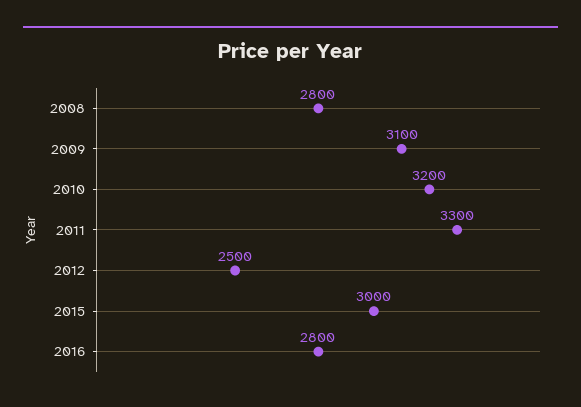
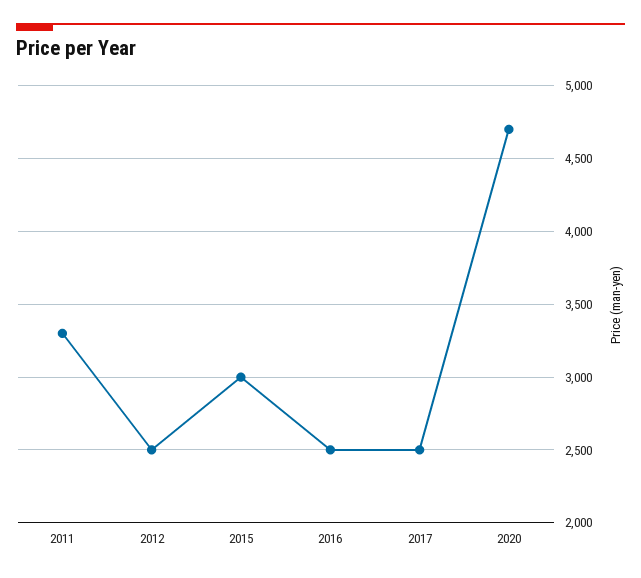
2008: 2800 -> none
2009: 3100 -> none
2010: 3200 -> none
2016: 2800 -> 2500
2017: none -> 2500
2020: none -> 4700

